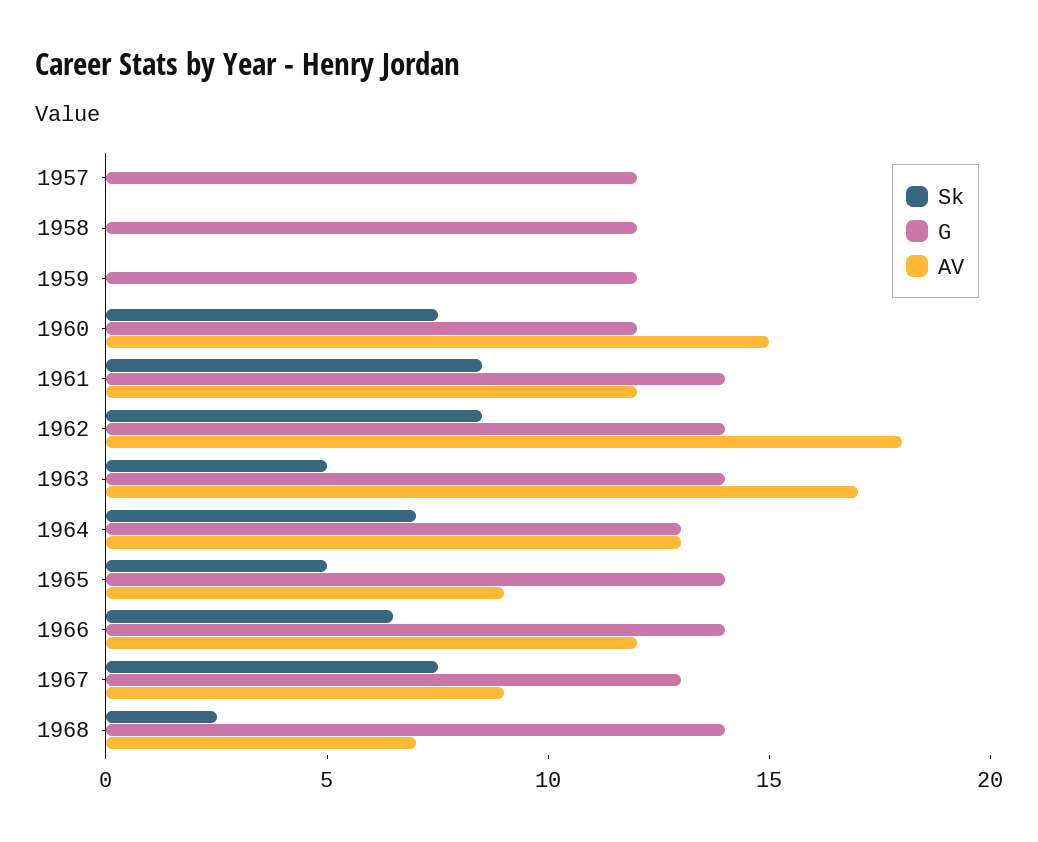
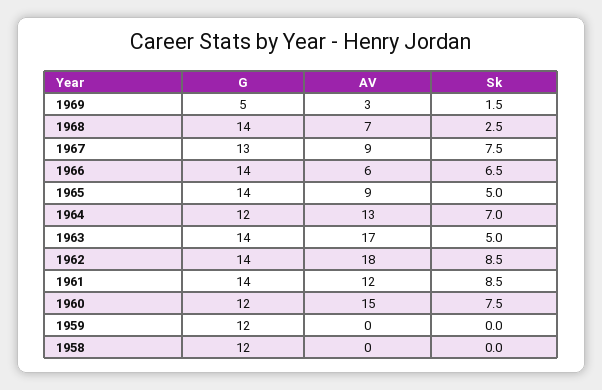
Sk, 1957: 0 -> none
G, 1957: 12 -> none
AV, 1957: 0 -> none
G, 1964: 13 -> 12
AV, 1966: 12 -> 6
G, 1969: none -> 5
AV, 1969: none -> 3
Sk, 1969: none -> 1.5

